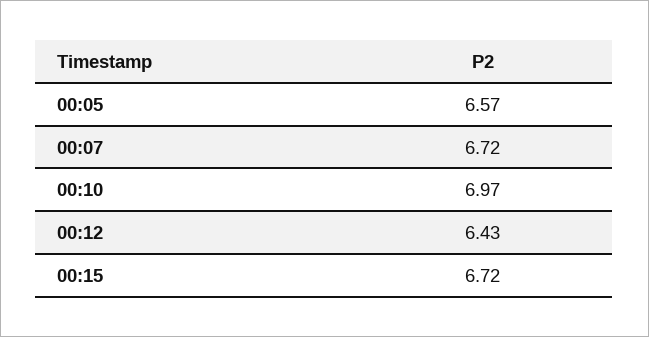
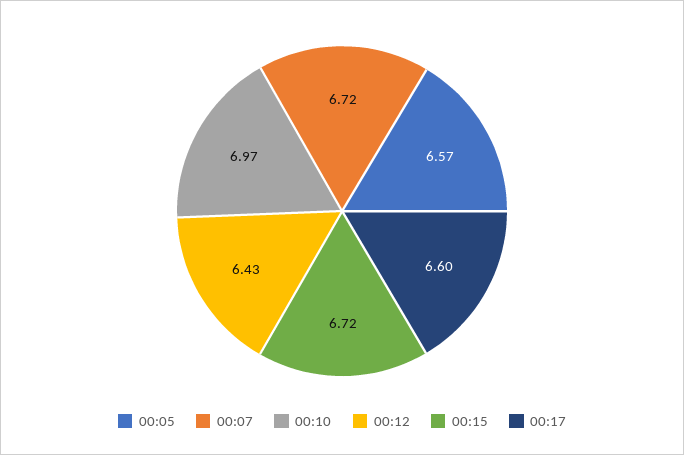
00:17: none -> 6.6

